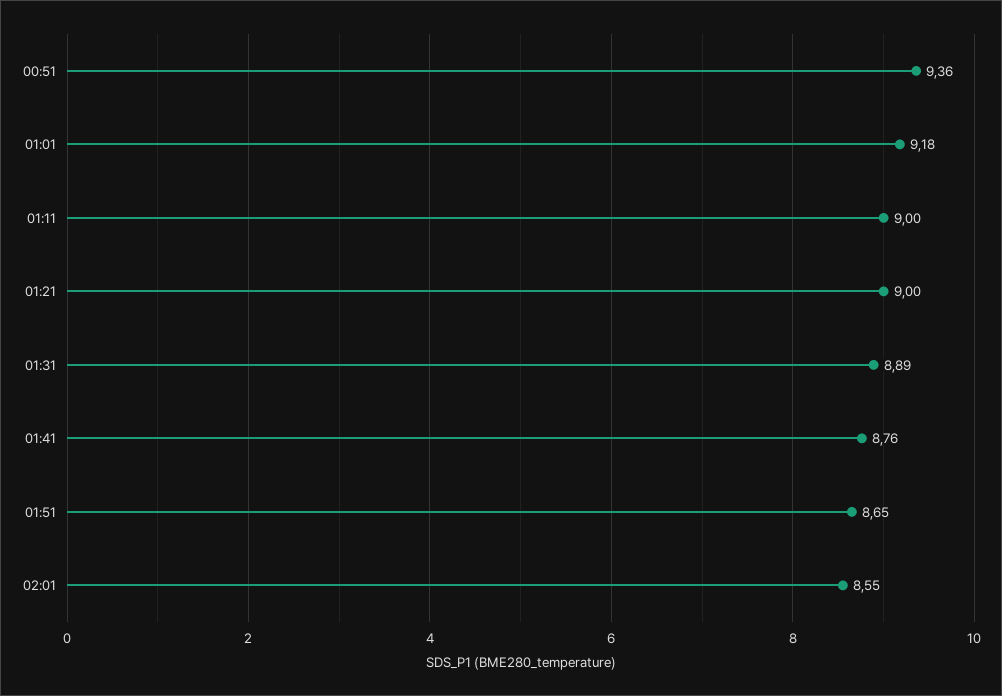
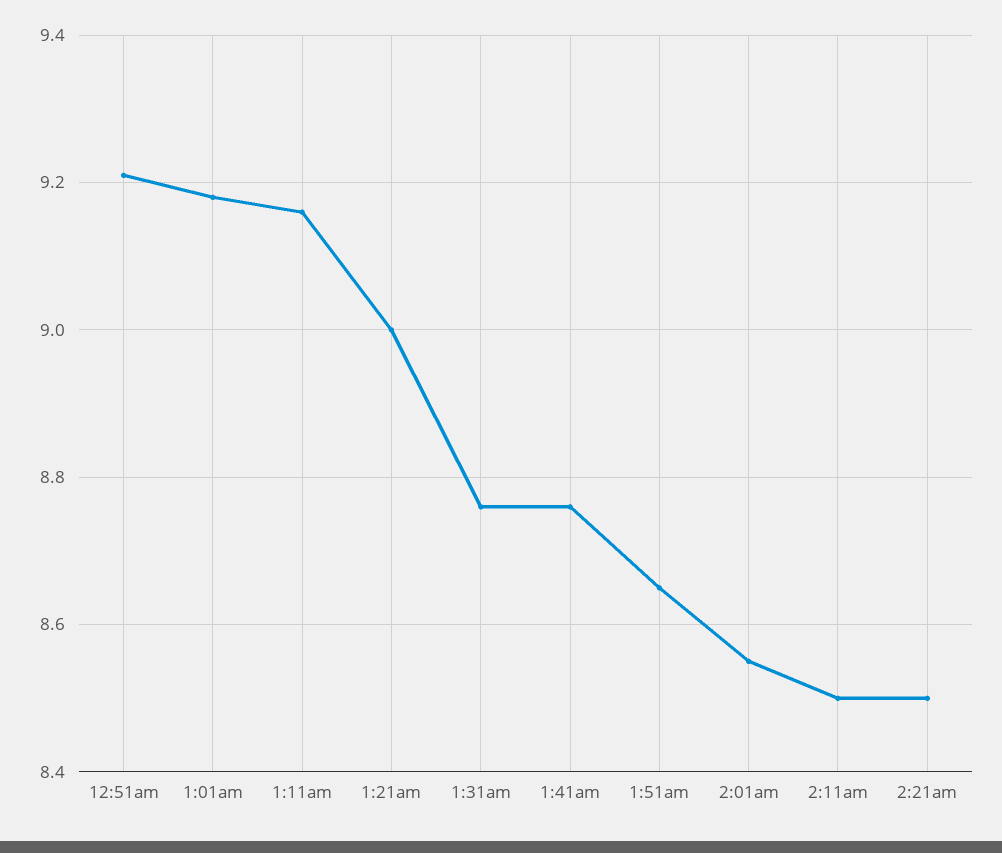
00:51: 9.36 -> 9.2
01:11: 9 -> 9.15
01:31: 8.89 -> 8.75
2:11am: none -> 8.5
2:21am: none -> 8.5

